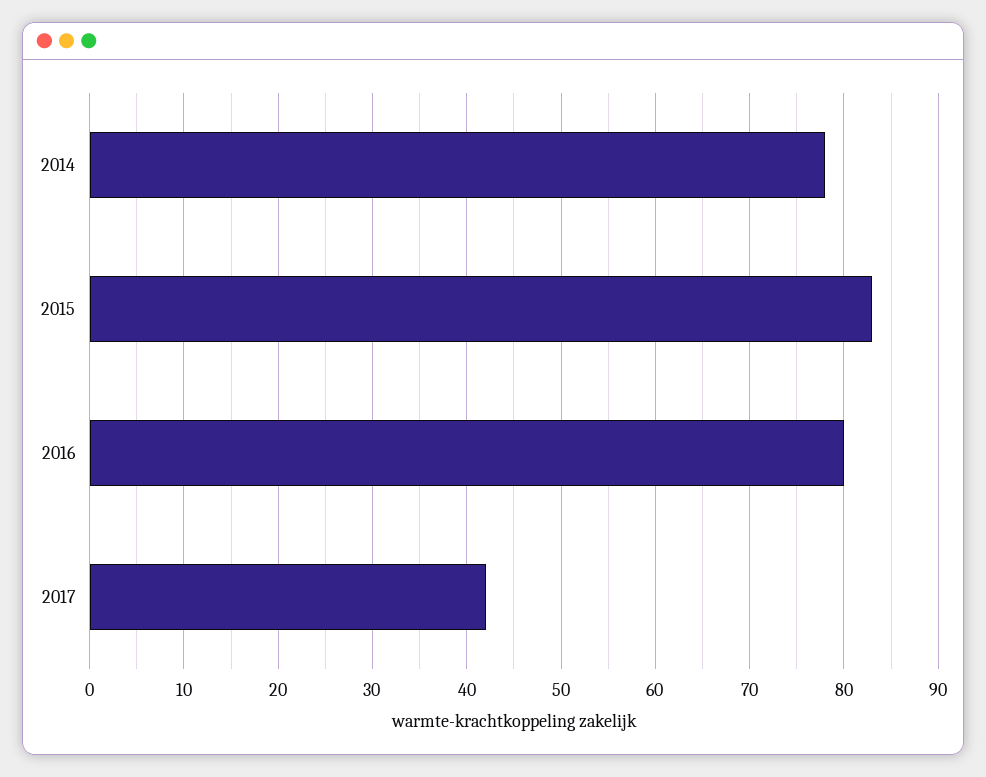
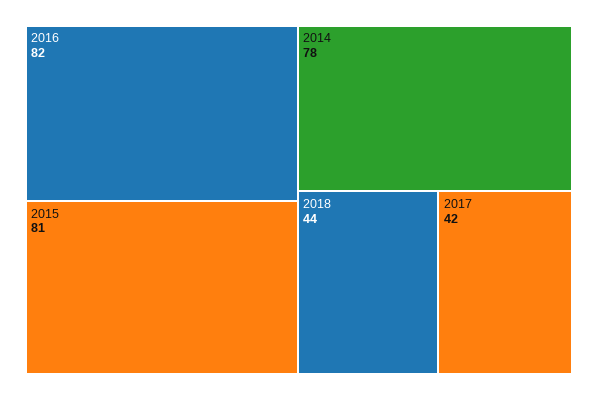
2015: 83 -> 81
2016: 80 -> 82
2018: none -> 44

